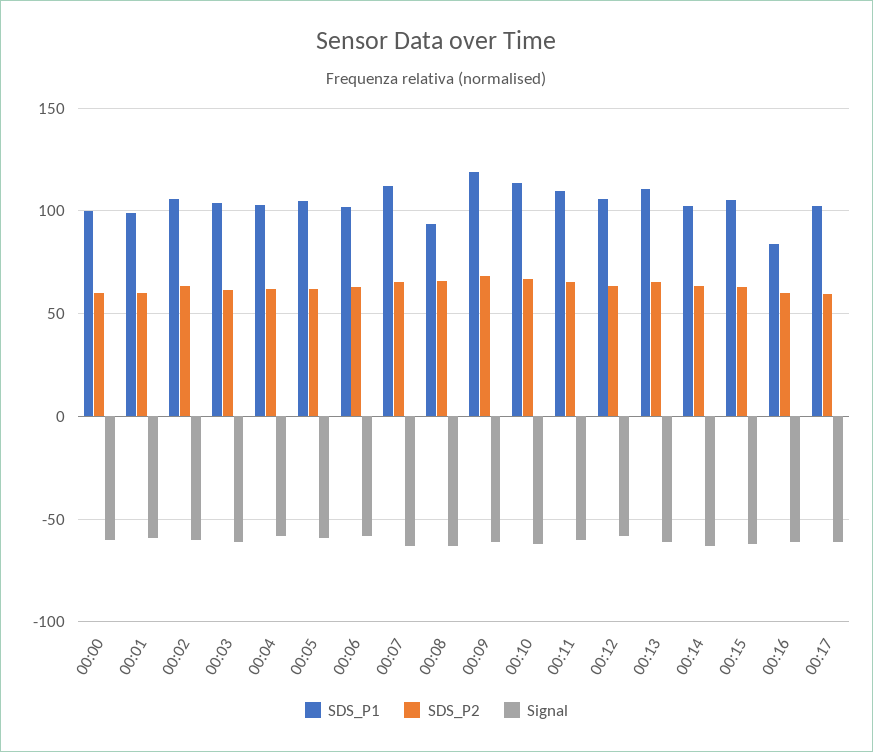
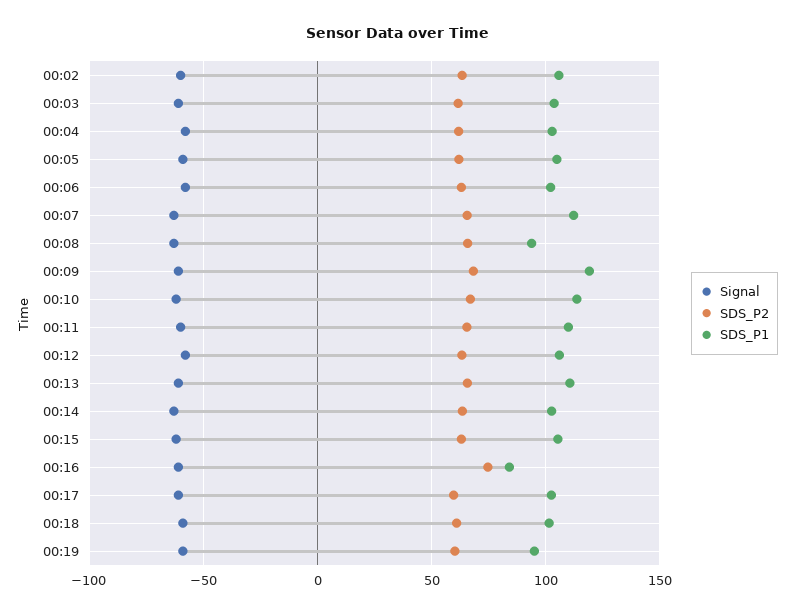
SDS_P1, 00:00: 100 -> none
SDS_P2, 00:00: 60 -> none
Signal, 00:00: -60 -> none
SDS_P1, 00:01: 100 -> none
SDS_P2, 00:01: 60 -> none
Signal, 00:01: -60 -> none
SDS_P2, 00:16: 60 -> 75
Signal, 00:18: none -> -60
SDS_P2, 00:18: none -> 60
SDS_P1, 00:18: none -> 100
Signal, 00:19: none -> -60
SDS_P2, 00:19: none -> 60
SDS_P1, 00:19: none -> 95

